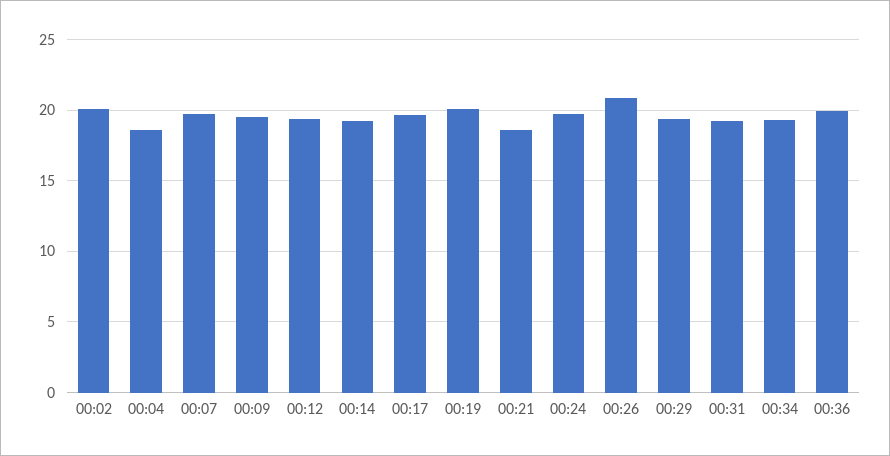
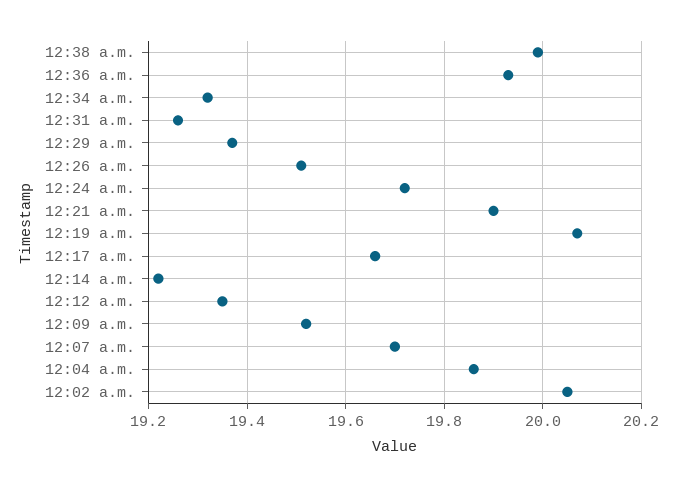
00:04: 18.5 -> 19.85
00:21: 18.5 -> 19.9
00:26: 21 -> 19.5
12:38 a.m.: none -> 20

